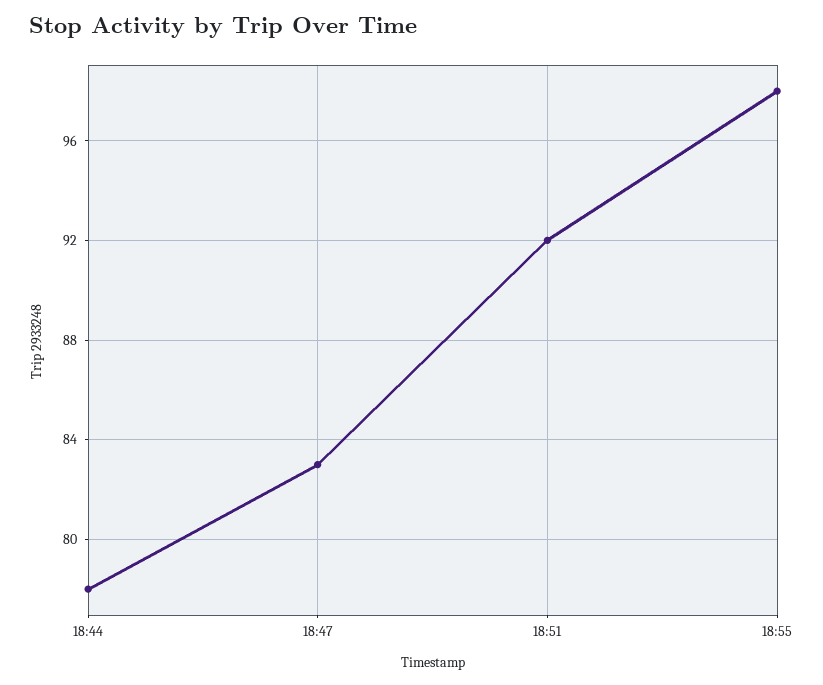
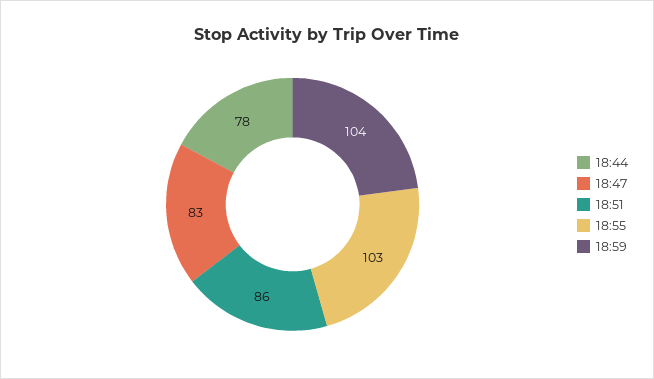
18:51: 92 -> 86
18:55: 98 -> 103
18:59: none -> 104

